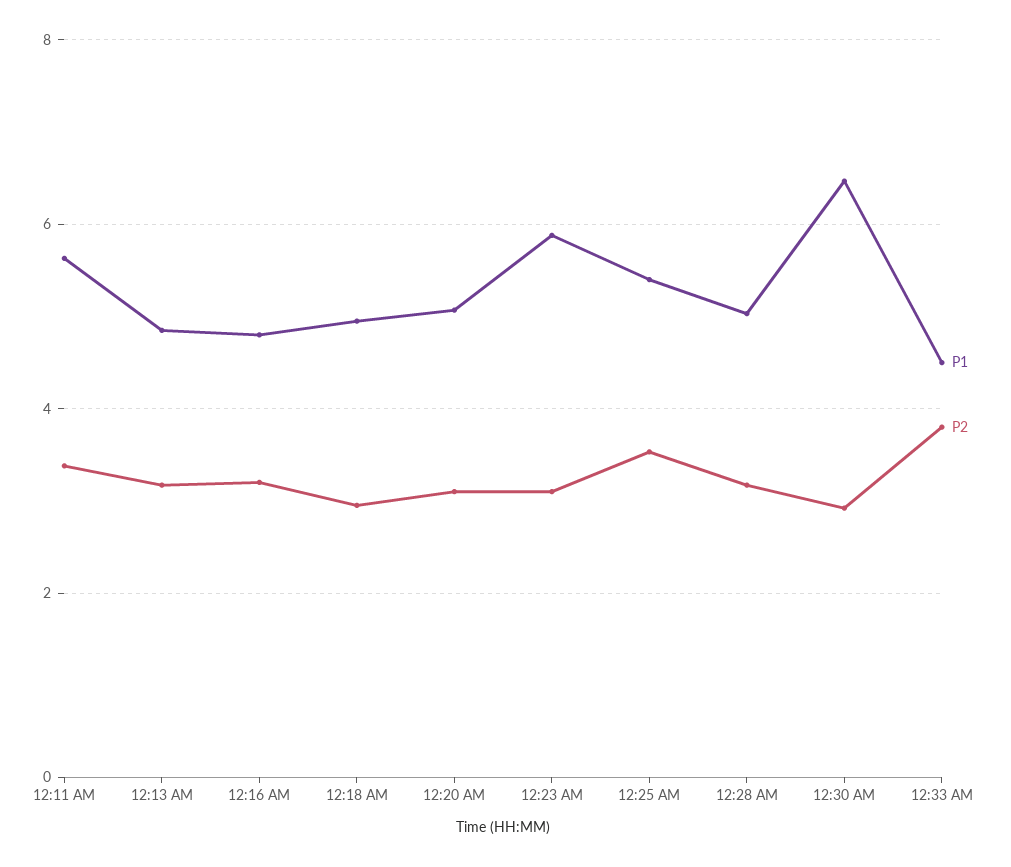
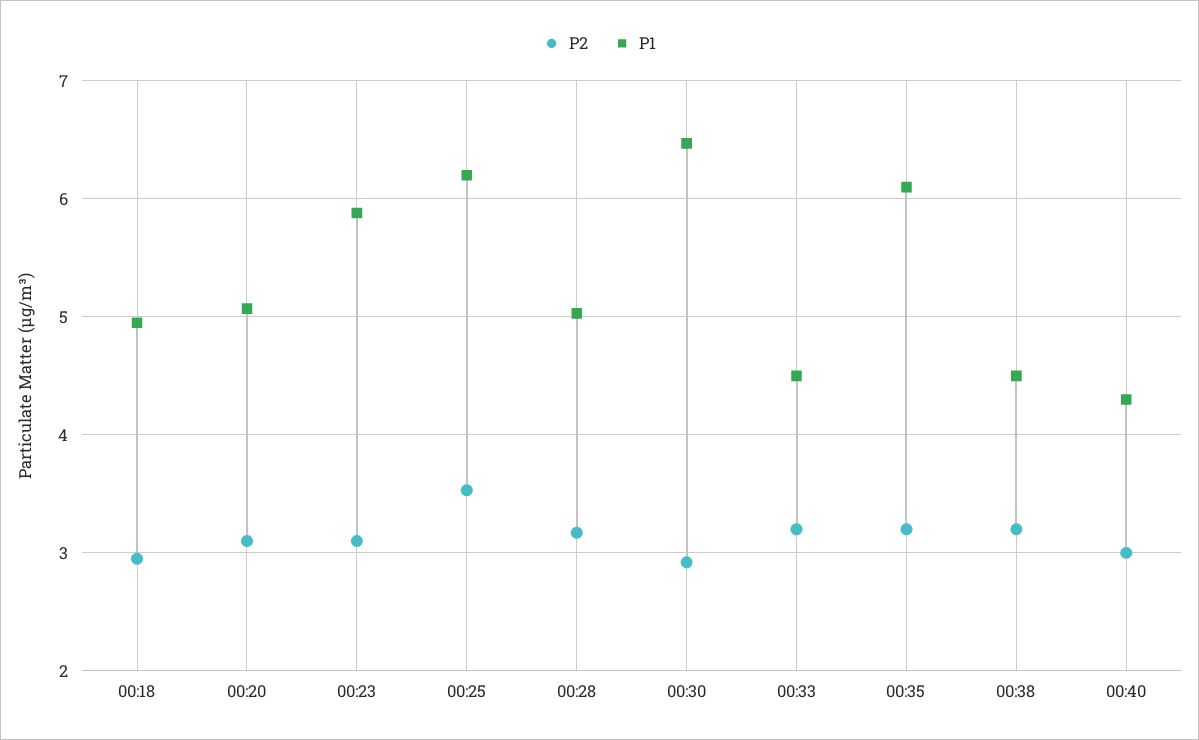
P1, 12:11 AM: 5.6 -> none
P2, 12:11 AM: 3.4 -> none
P1, 12:13 AM: 4.8 -> none
P2, 12:13 AM: 3.2 -> none
P1, 12:16 AM: 4.8 -> none
P2, 12:16 AM: 3.2 -> none
P1, 12:25 AM: 5.4 -> 6.2
P2, 12:33 AM: 3.8 -> 3.2
P2, 00:35: none -> 3.2
P1, 00:35: none -> 6.1
P2, 00:38: none -> 3.2
P1, 00:38: none -> 4.5
P2, 00:40: none -> 3
P1, 00:40: none -> 4.3

